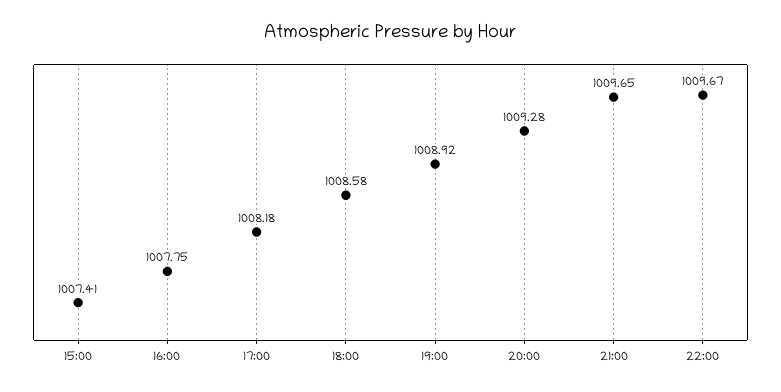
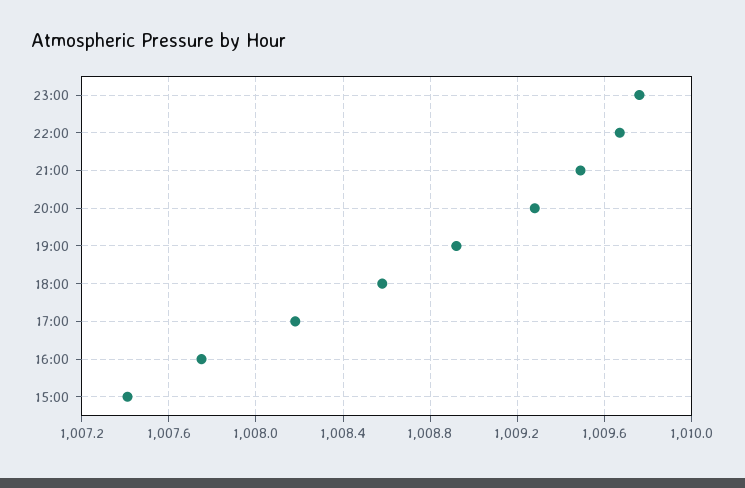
21:00: 1009.65 -> 1009.5
23:00: none -> 1009.75

